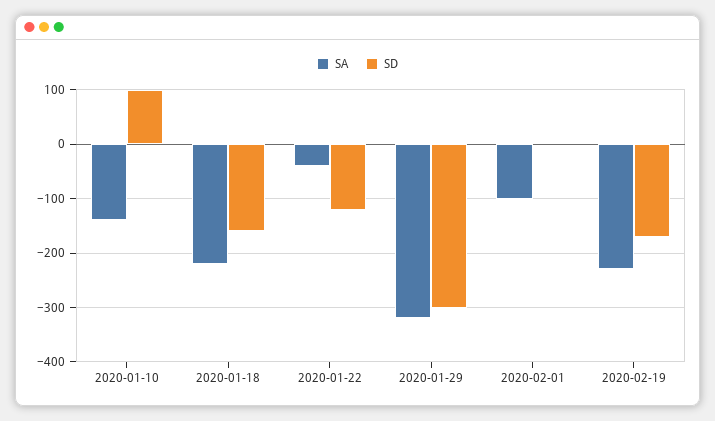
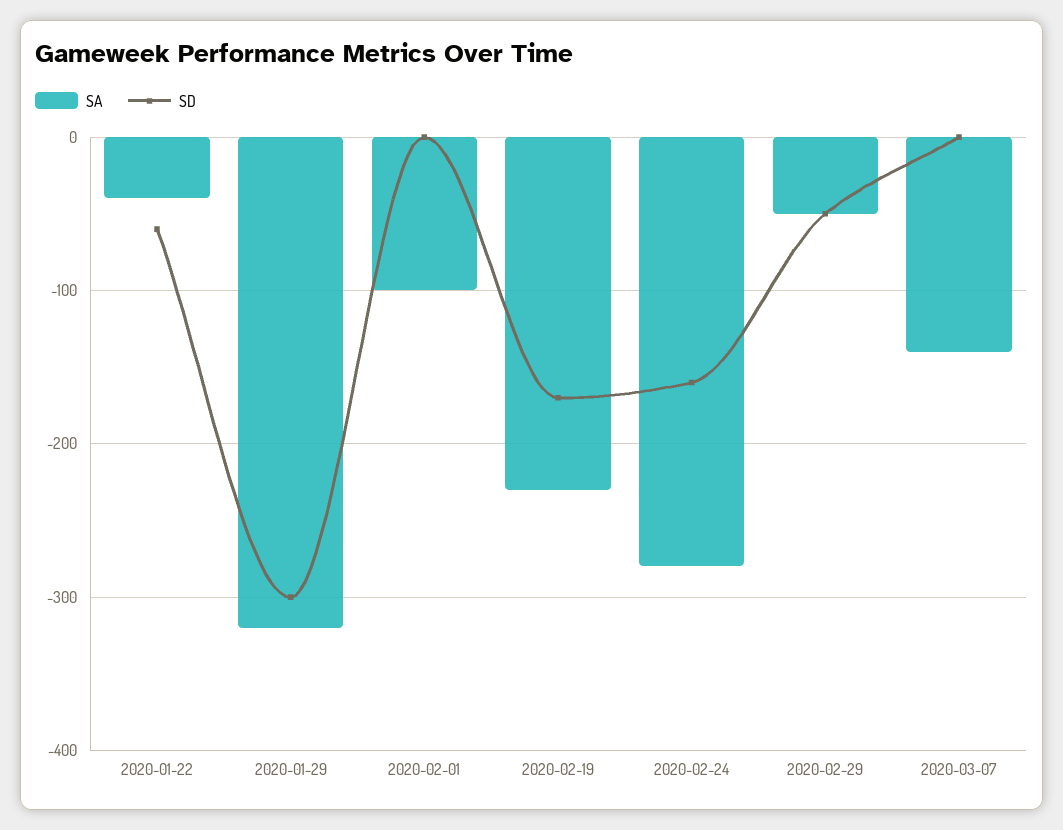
SA, 2020-01-10: -140 -> none
SD, 2020-01-10: 100 -> none
SA, 2020-01-18: -220 -> none
SD, 2020-01-18: -160 -> none
SD, 2020-01-22: -120 -> -60
SA, 2020-02-24: none -> -280
SD, 2020-02-24: none -> -160
SA, 2020-02-29: none -> -50
SD, 2020-02-29: none -> -50
SA, 2020-03-07: none -> -140
SD, 2020-03-07: none -> 0

